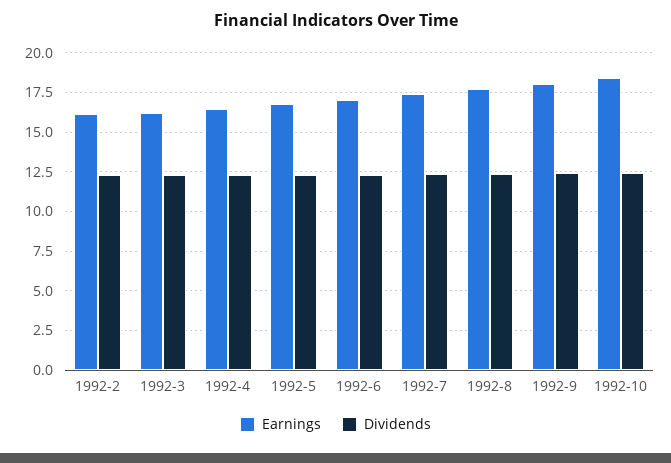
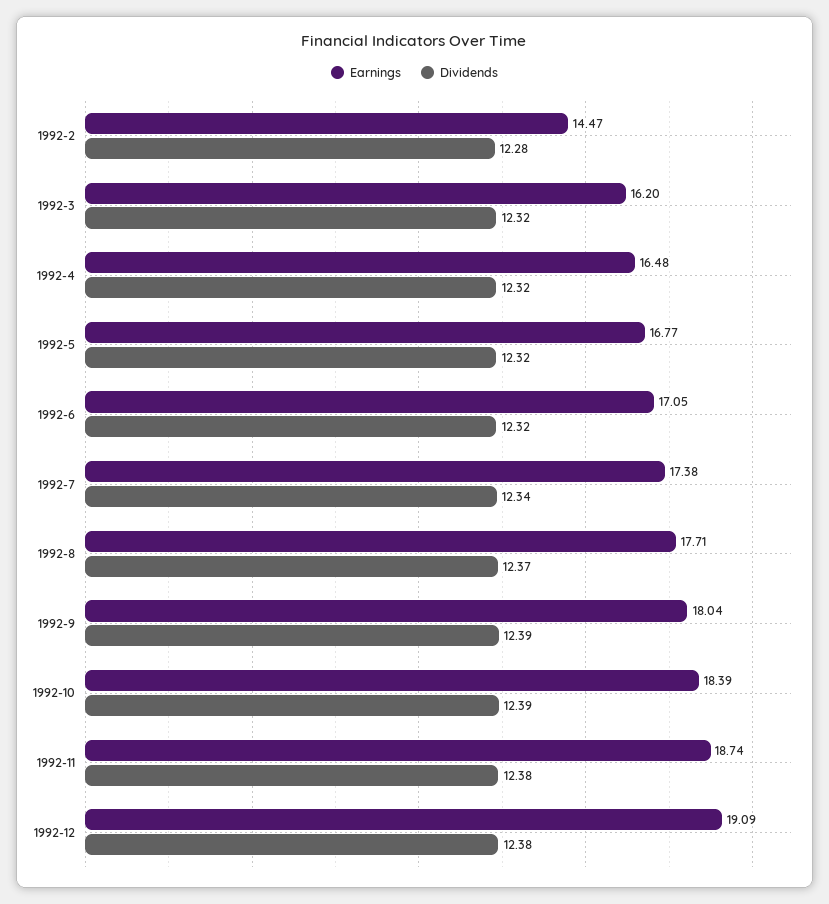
Earnings, 1992-2: 16 -> 14.47
Earnings, 1992-11: none -> 18.74
Dividends, 1992-11: none -> 12.38
Earnings, 1992-12: none -> 19.09
Dividends, 1992-12: none -> 12.38

